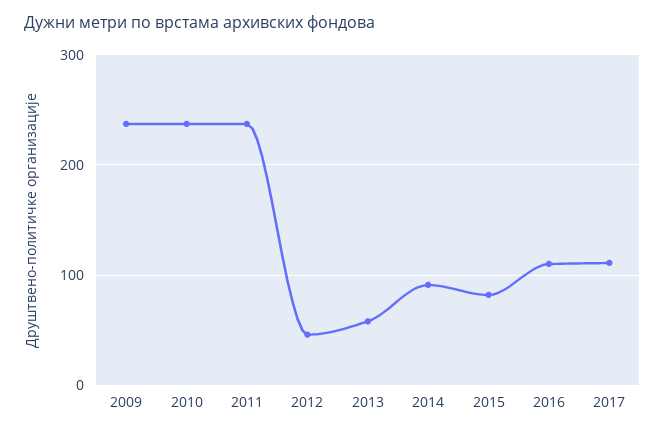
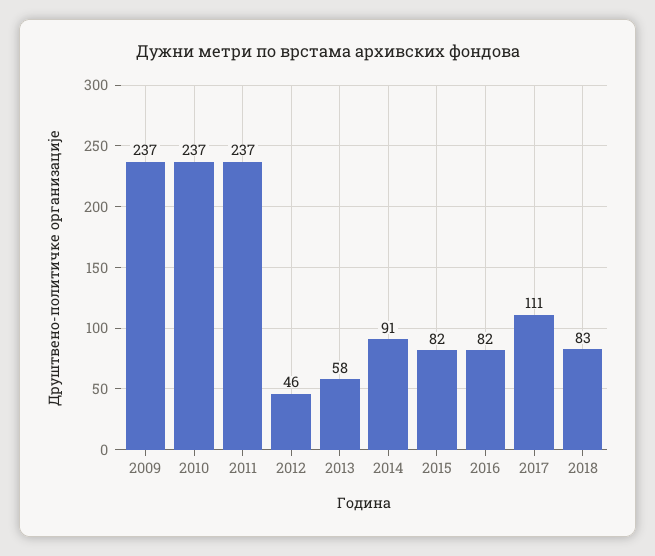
2016: 110 -> 82
2018: none -> 83

